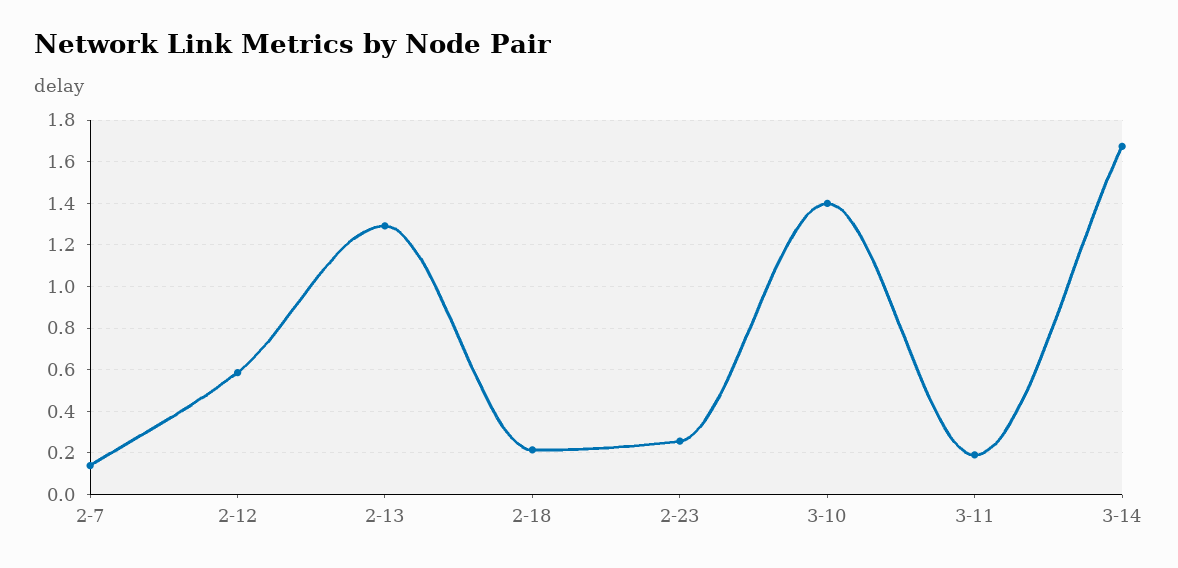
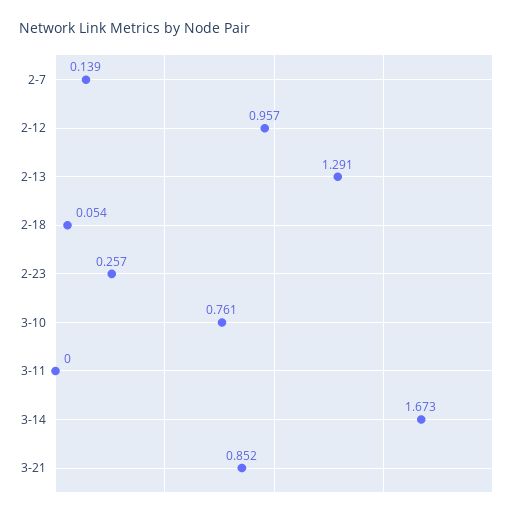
2-12: 0.6 -> 0.957
2-18: 0.2 -> 0.054
3-10: 1.4 -> 0.761
3-11: 0.2 -> 0
3-21: none -> 0.852

